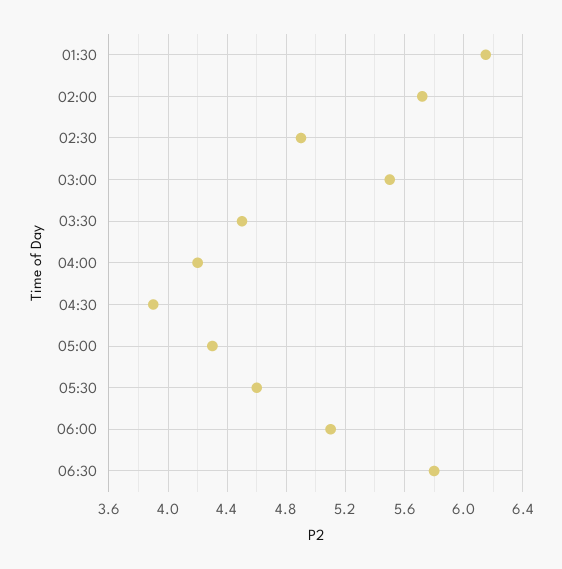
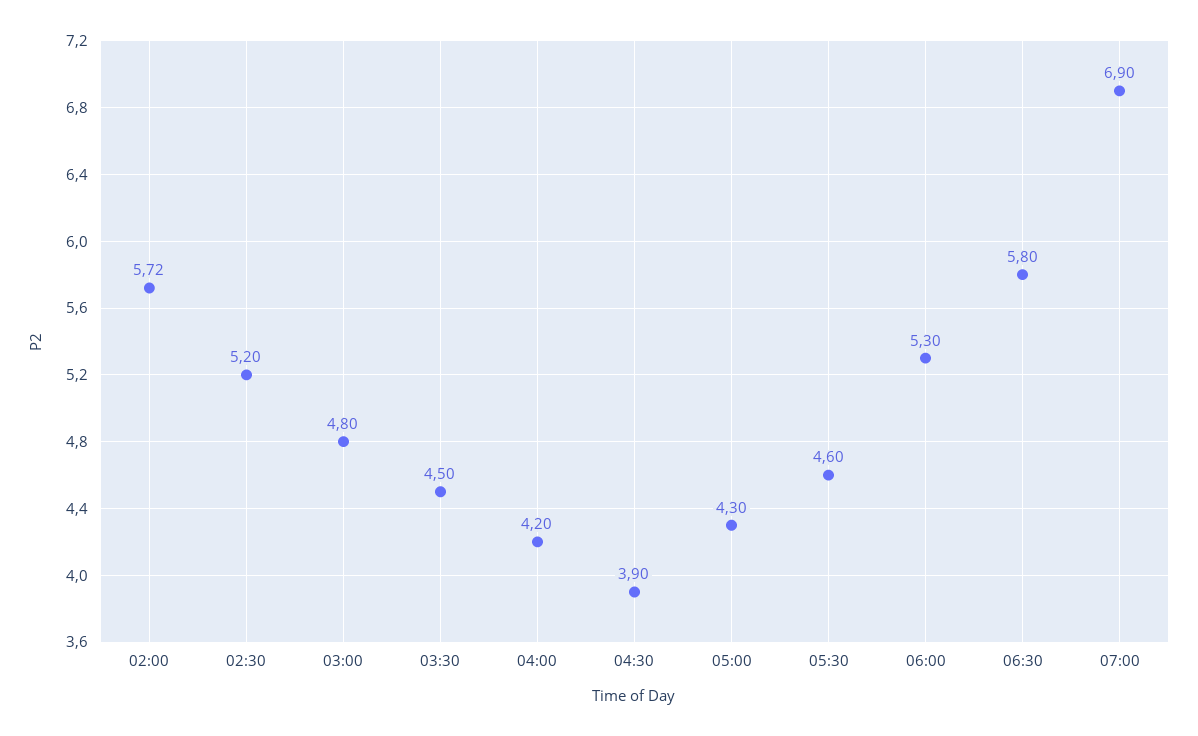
01:30: 6.15 -> none
02:30: 4.9 -> 5.2
03:00: 5.5 -> 4.8
06:00: 5.1 -> 5.3
07:00: none -> 6.9

